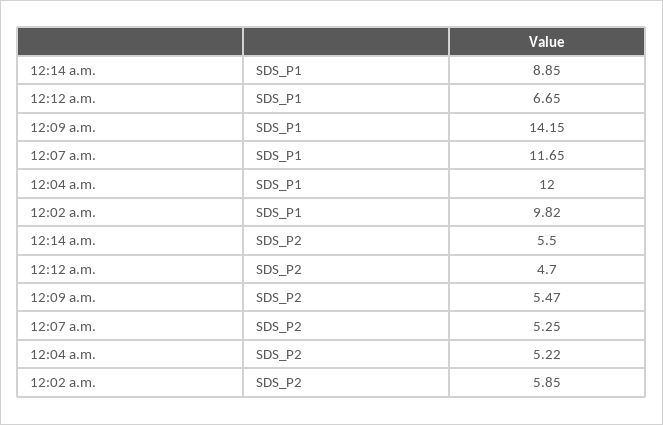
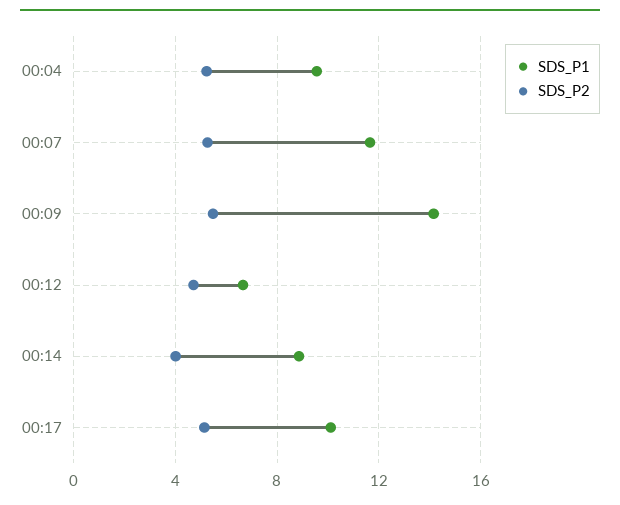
SDS_P1, 12:04 a.m.: 12 -> 9.5
SDS_P1, 12:02 a.m.: 9.82 -> none
SDS_P2, 12:14 a.m.: 5.5 -> 4
SDS_P2, 12:02 a.m.: 5.85 -> none
SDS_P1, 00:17: none -> 10
SDS_P2, 00:17: none -> 5

